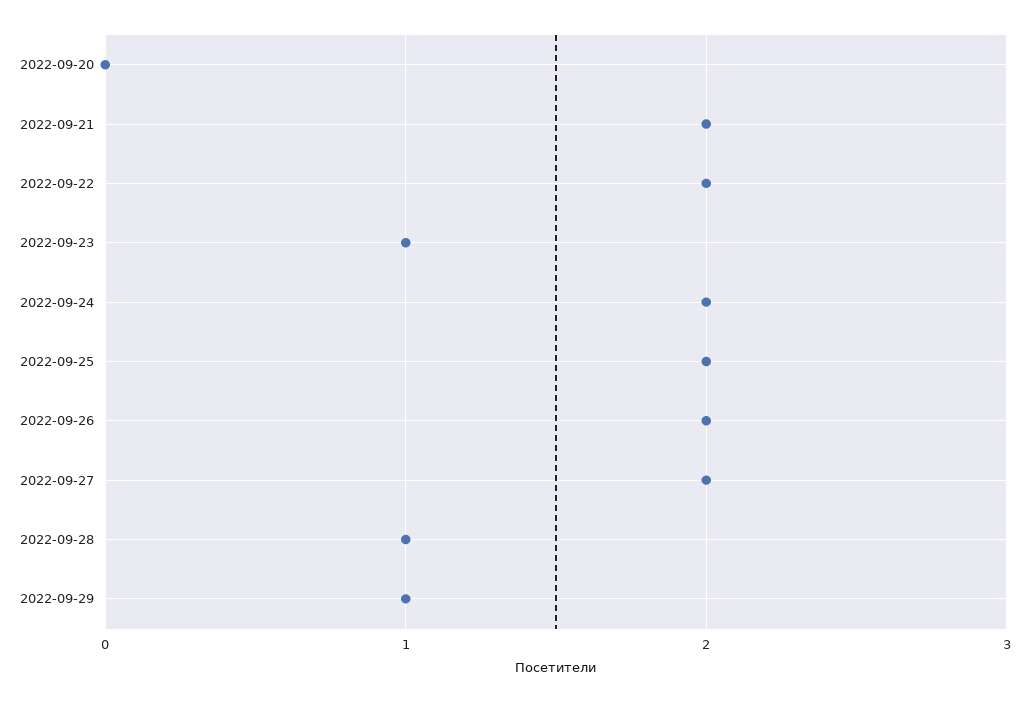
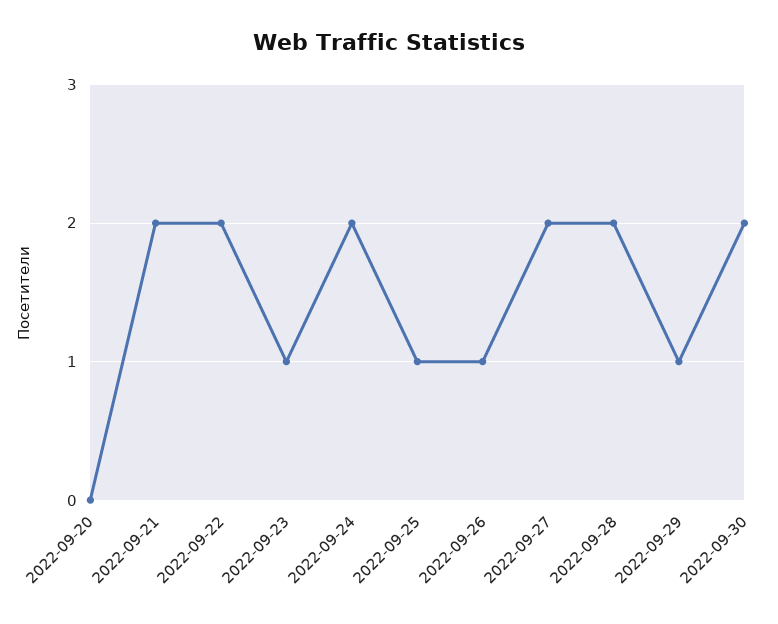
2022-09-25: 2 -> 1
2022-09-26: 2 -> 1
2022-09-28: 1 -> 2
2022-09-30: none -> 2

